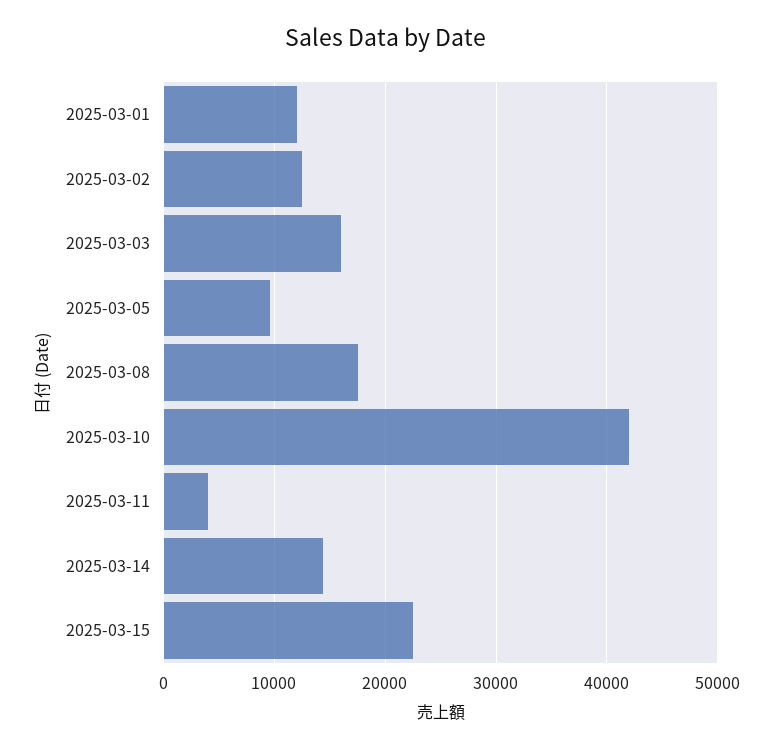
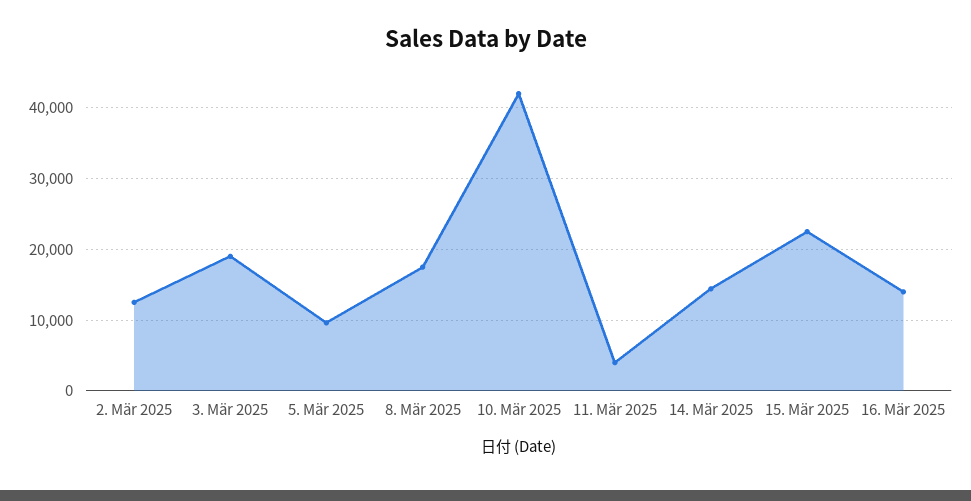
2025-03-01: 12000 -> none
2025-03-03: 16000 -> 19000
16. Mär 2025: none -> 14000

